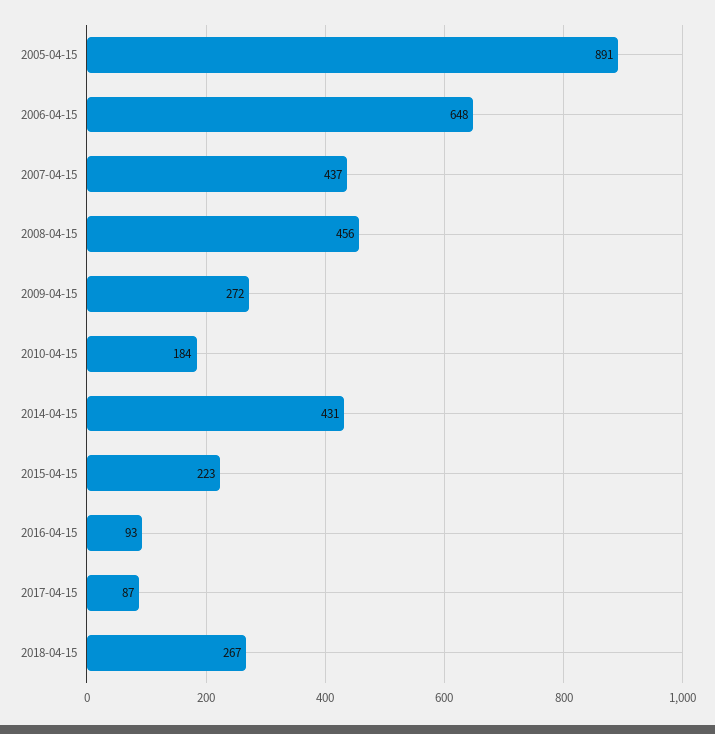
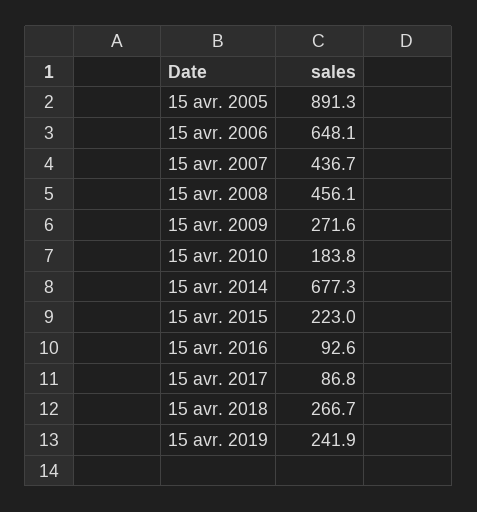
2014-04-15: 431 -> 677.3
15 avr. 2019: none -> 241.9

